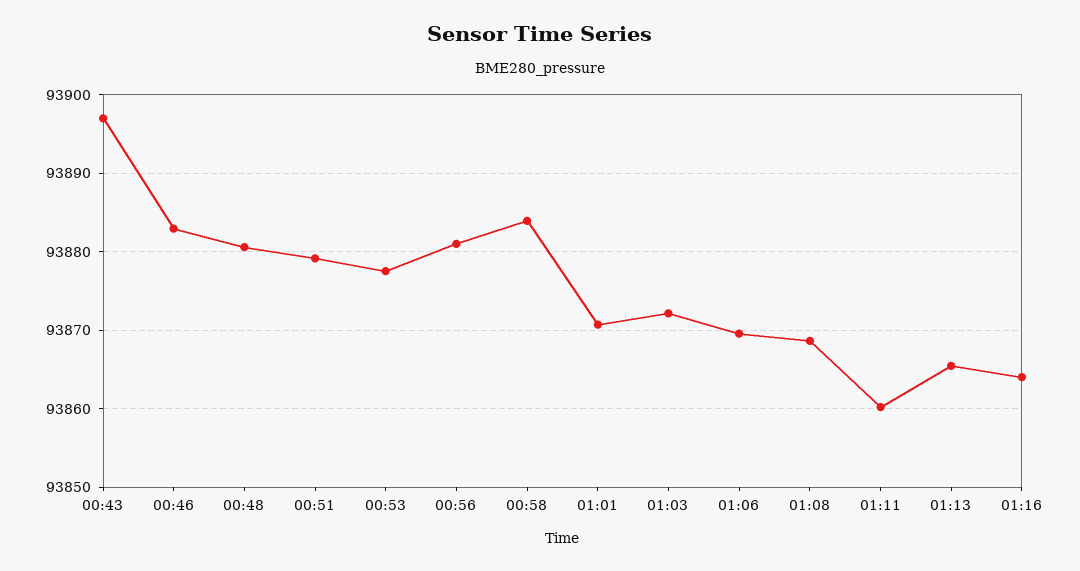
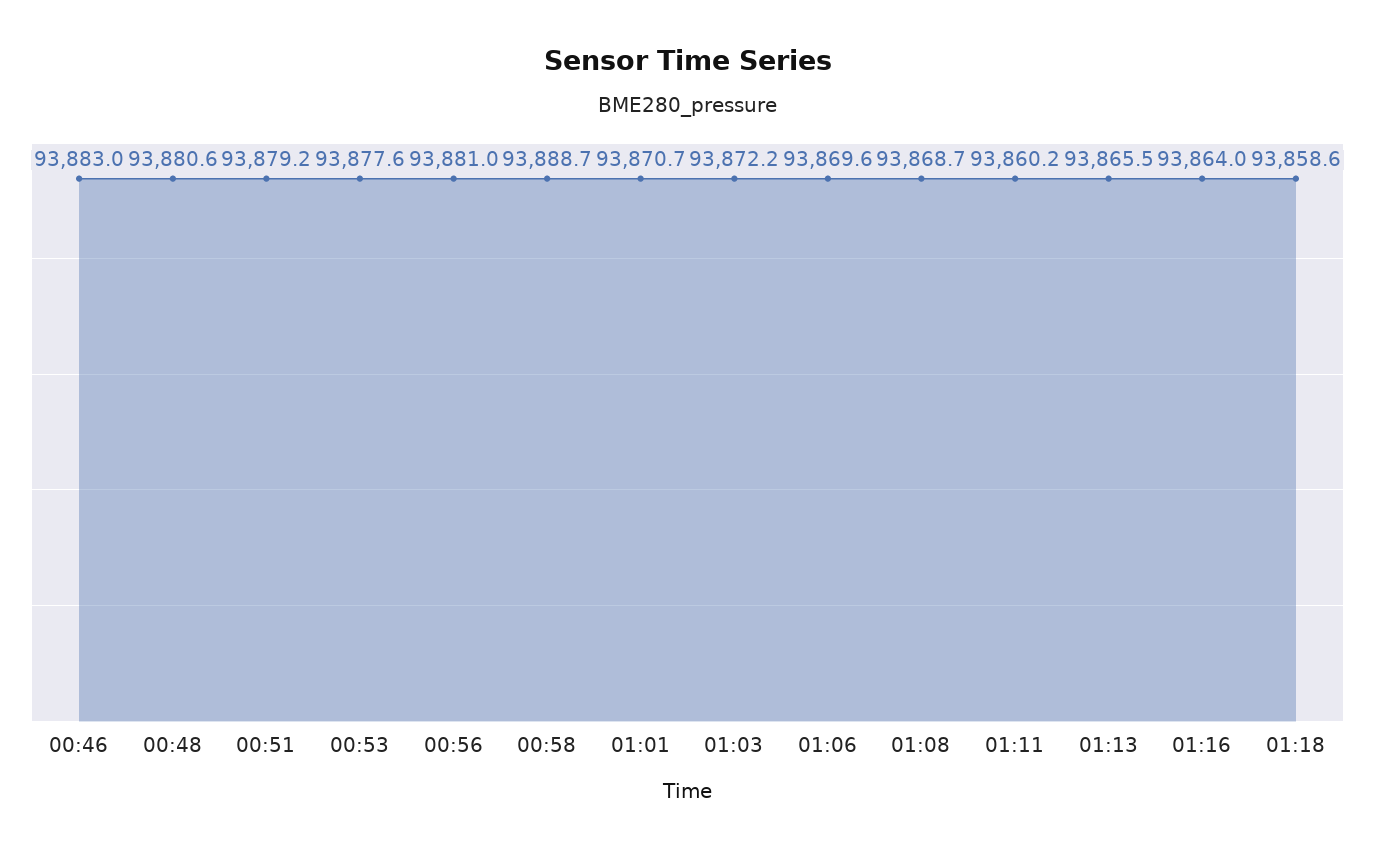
00:43: 93897 -> none
00:58: 93884 -> 93888.7
01:18: none -> 93858.6

